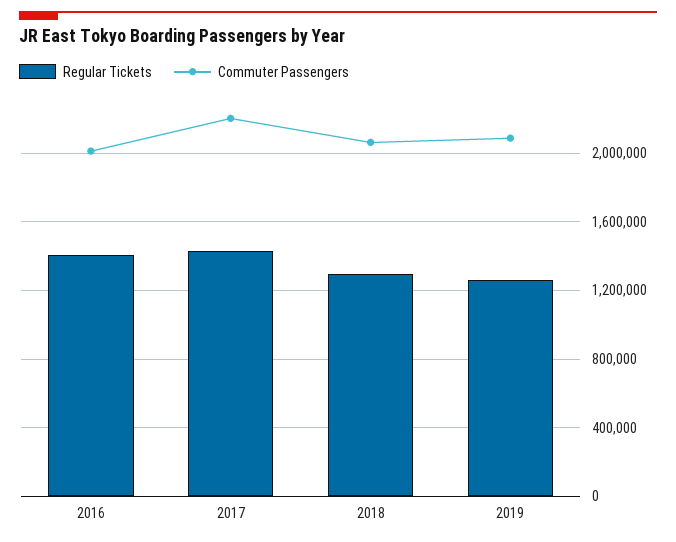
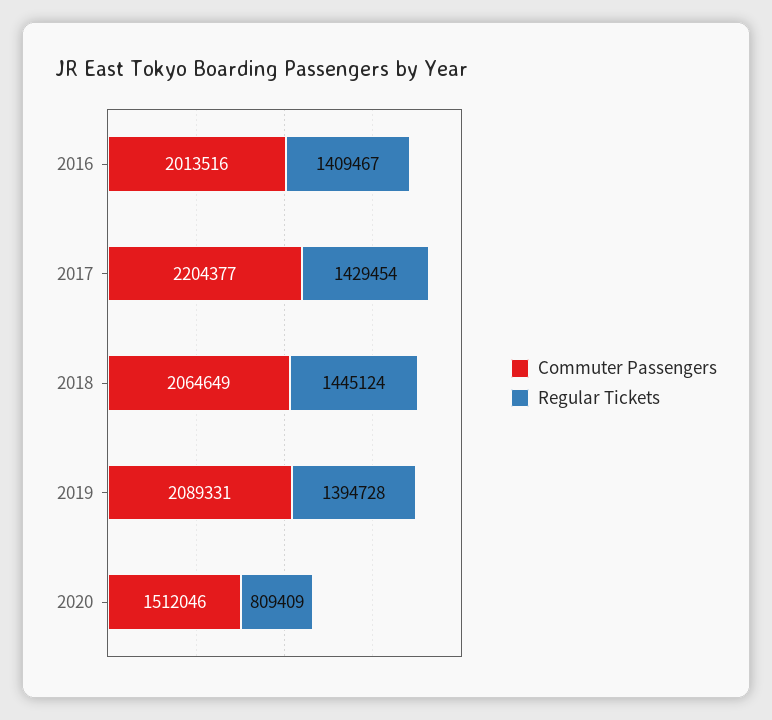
Regular Tickets, 2018: 1300000 -> 1445124
Regular Tickets, 2019: 1250000 -> 1394728
Commuter Passengers, 2020: none -> 1512046
Regular Tickets, 2020: none -> 809409

